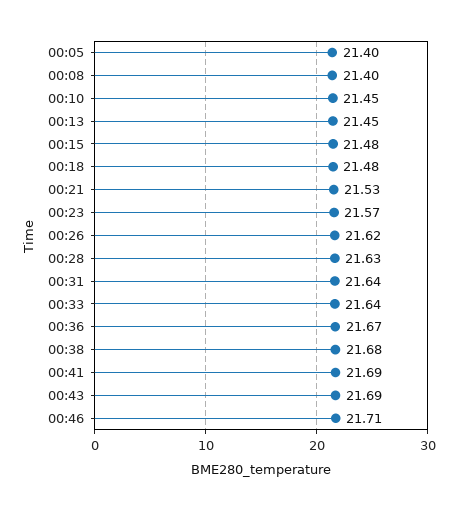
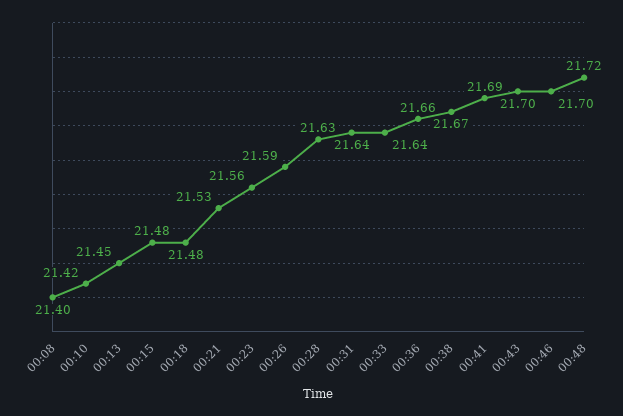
00:05: 21.4 -> none
00:10: 21.45 -> 21.42
00:23: 21.57 -> 21.56
00:26: 21.62 -> 21.59
00:36: 21.67 -> 21.66
00:38: 21.68 -> 21.67
00:43: 21.69 -> 21.7
00:46: 21.71 -> 21.7
00:48: none -> 21.72

